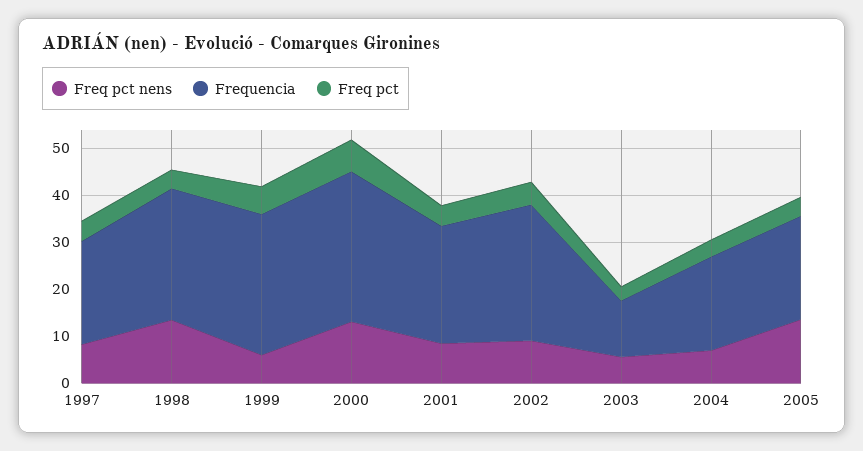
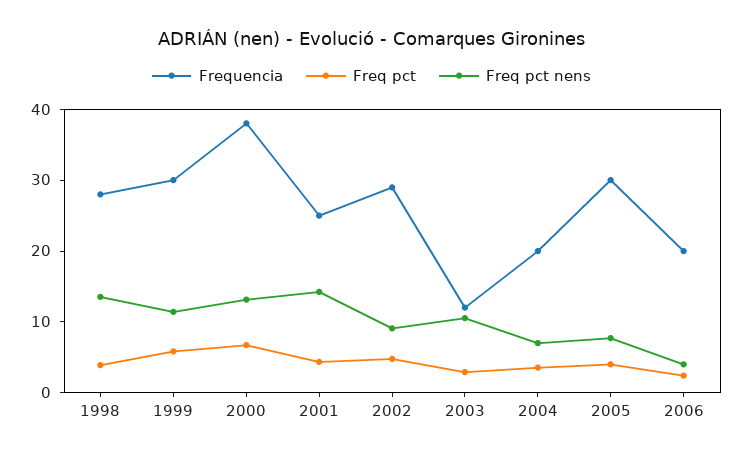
Freq pct nens, 1997: 8 -> none
Frequencia, 1997: 22 -> none
Freq pct, 1997: 4 -> none
Freq pct nens, 1999: 6 -> 12
Frequencia, 2000: 32 -> 38
Freq pct nens, 2001: 8 -> 14
Freq pct nens, 2003: 6 -> 10
Freq pct nens, 2005: 14 -> 8
Frequencia, 2005: 22 -> 30
Frequencia, 2006: none -> 20
Freq pct, 2006: none -> 2
Freq pct nens, 2006: none -> 4

